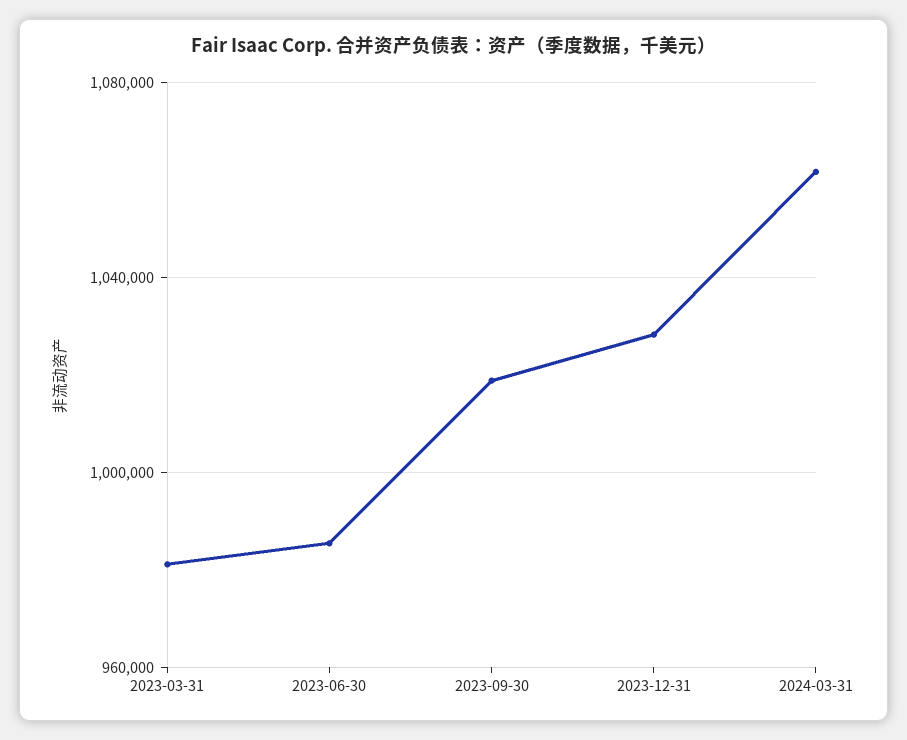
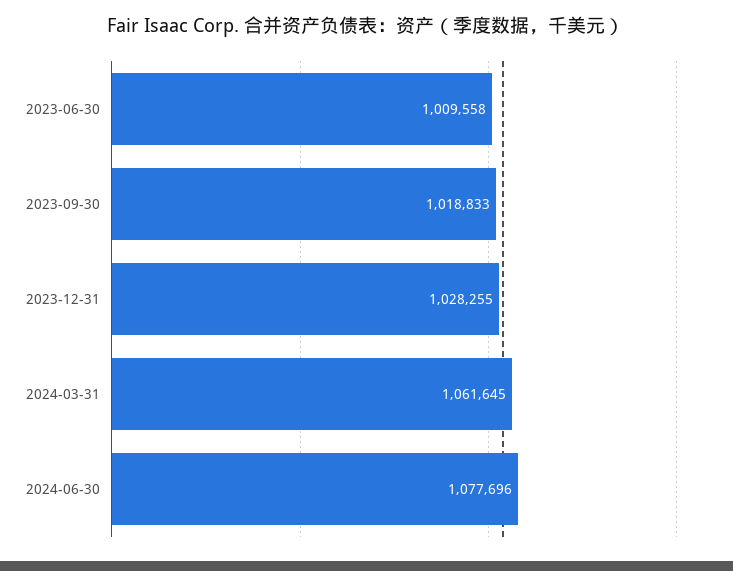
2023-03-31: 980000 -> none
2023-06-30: 985000 -> 1009558
2024-06-30: none -> 1077696

